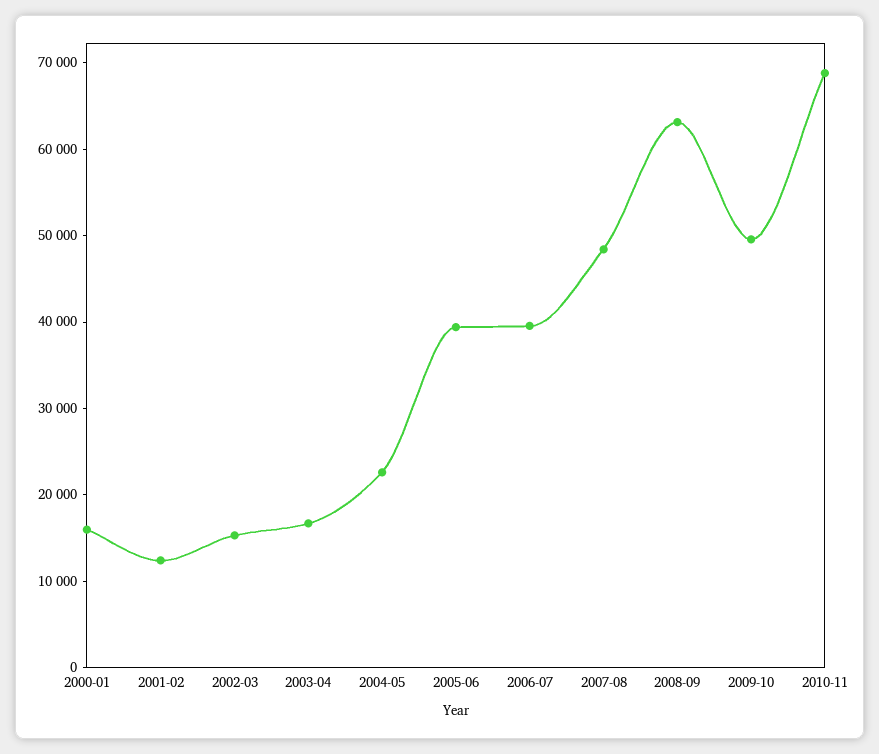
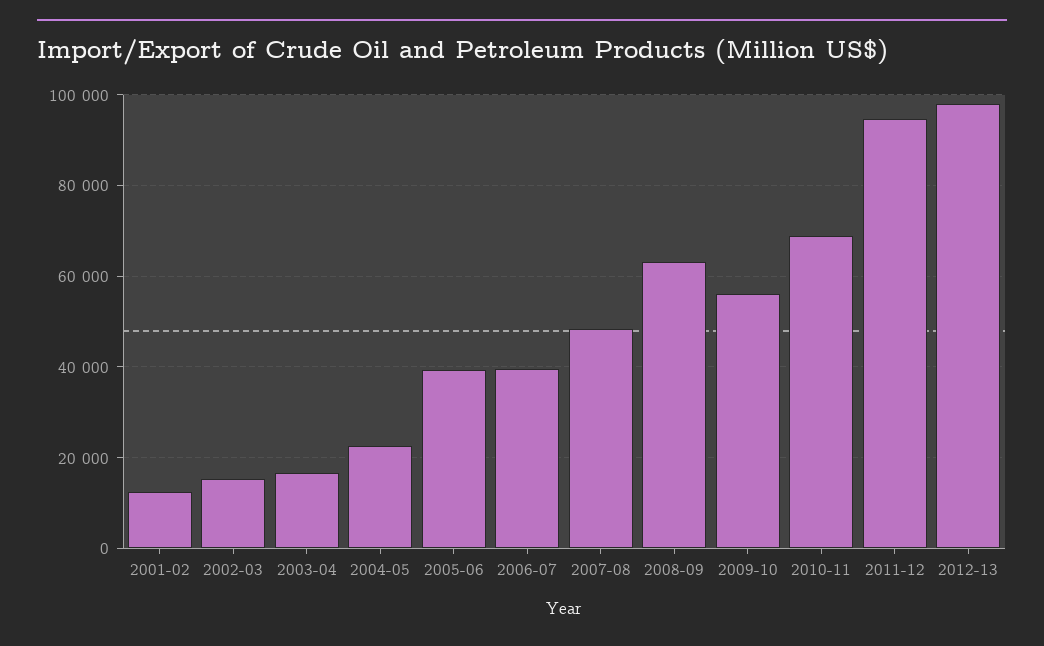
2000-01: 16000 -> none
2009-10: 50000 -> 56000
2011-12: none -> 94000
2012-13: none -> 98000

